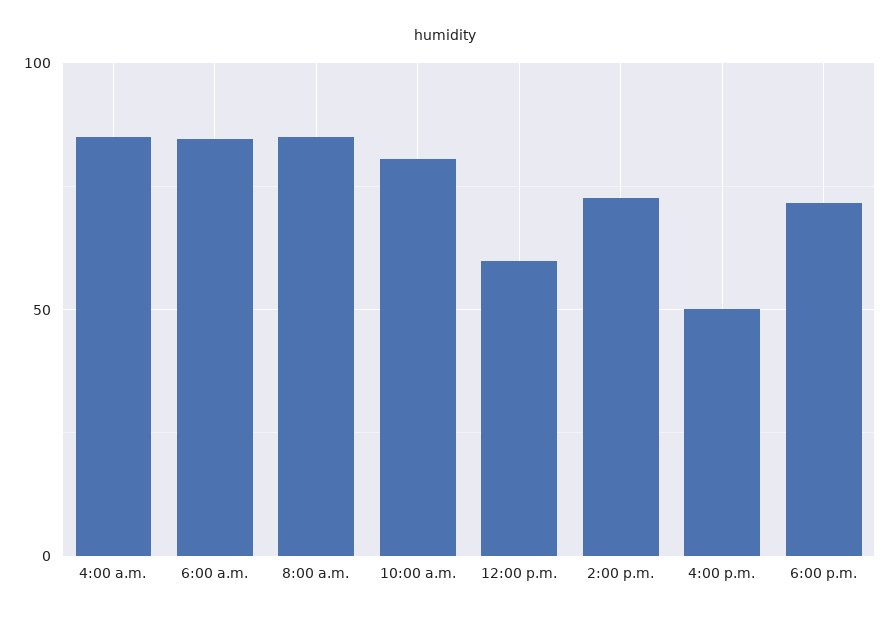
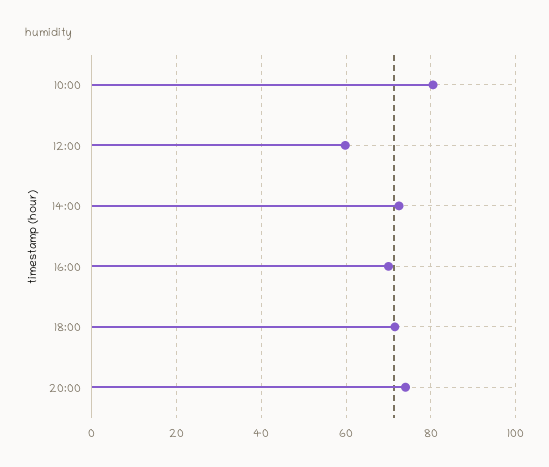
4:00 a.m.: 85 -> none
6:00 a.m.: 85 -> none
8:00 a.m.: 85 -> none
4:00 p.m.: 50 -> 70
20:00: none -> 74

